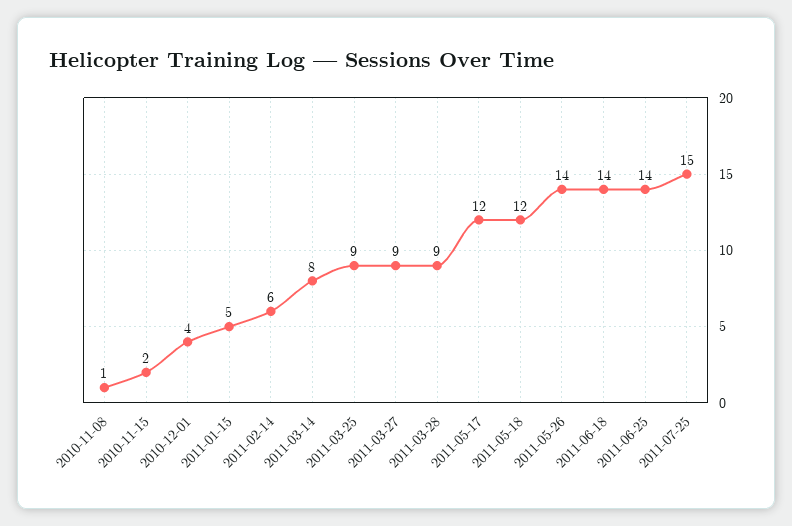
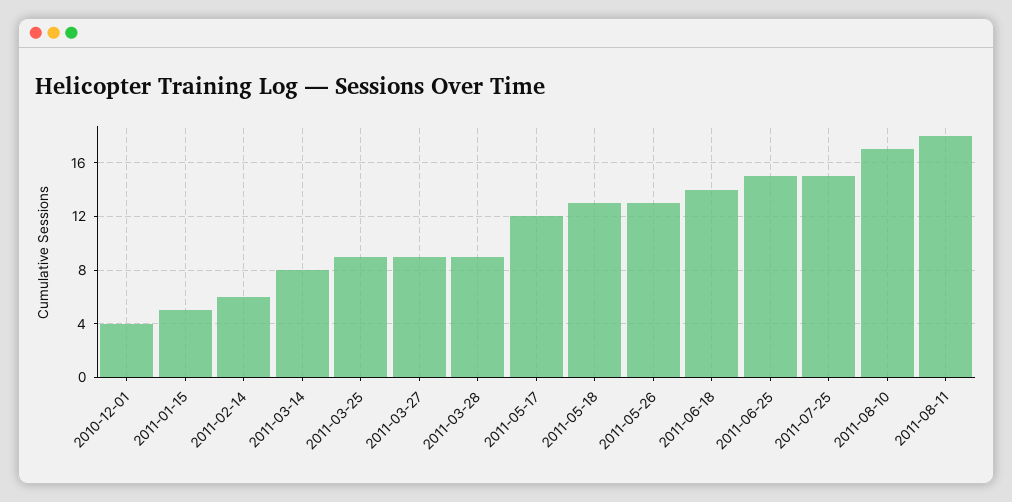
2010-11-08: 1 -> none
2010-11-15: 2 -> none
2011-05-18: 12 -> 13
2011-05-26: 14 -> 13
2011-06-25: 14 -> 15
2011-08-10: none -> 17
2011-08-11: none -> 18

